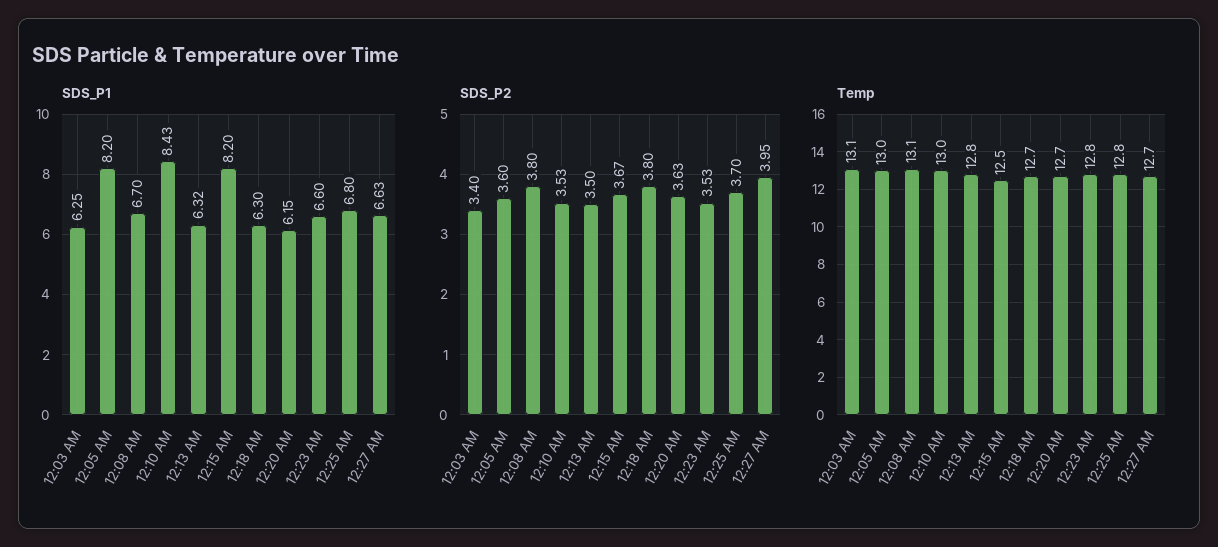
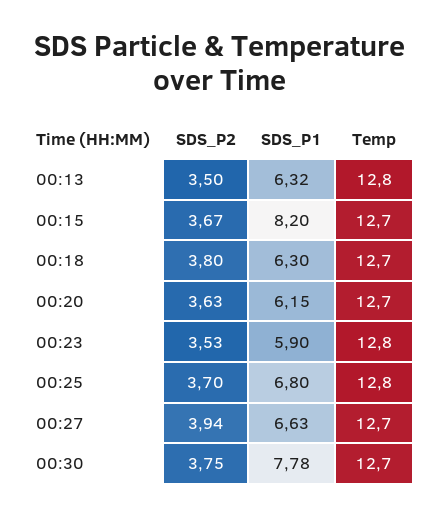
SDS_P1, 12:03 AM: 6.25 -> none
SDS_P1, 12:05 AM: 8.2 -> none
SDS_P1, 12:08 AM: 6.7 -> none
SDS_P1, 12:10 AM: 8.43 -> none
SDS_P1, 12:23 AM: 6.6 -> 5.9
SDS_P2, 12:03 AM: 3.4 -> none
SDS_P2, 12:05 AM: 3.6 -> none
SDS_P2, 12:08 AM: 3.8 -> none
SDS_P2, 12:10 AM: 3.53 -> none
SDS_P2, 12:27 AM: 3.95 -> 3.94
Temp, 12:03 AM: 13.1 -> none
Temp, 12:05 AM: 13 -> none
Temp, 12:08 AM: 13.1 -> none
Temp, 12:10 AM: 13 -> none
Temp, 12:15 AM: 12.5 -> 12.7
SDS_P2, 00:30: none -> 3.75
SDS_P1, 00:30: none -> 7.78
Temp, 00:30: none -> 12.7

